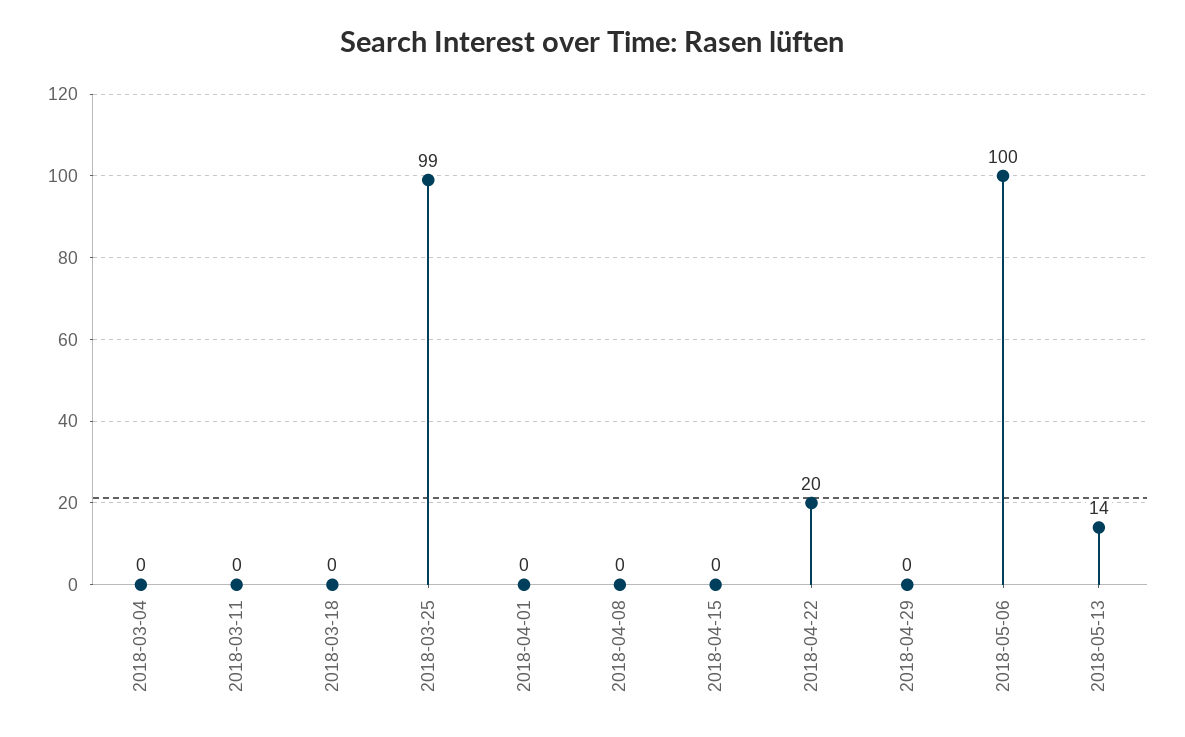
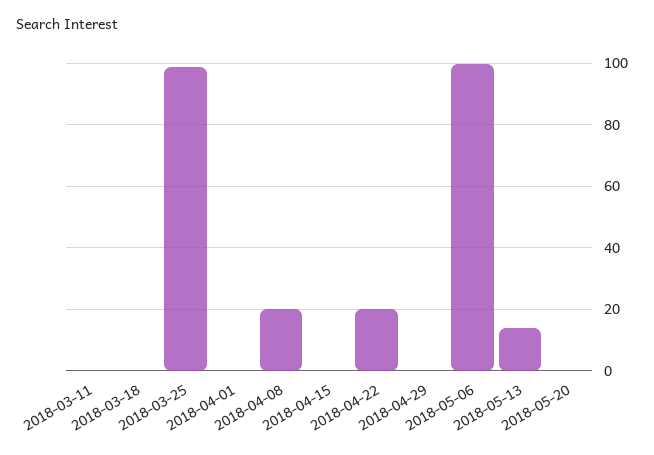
2018-03-04: 0 -> none
2018-04-08: 0 -> 20
2018-05-20: none -> 0

